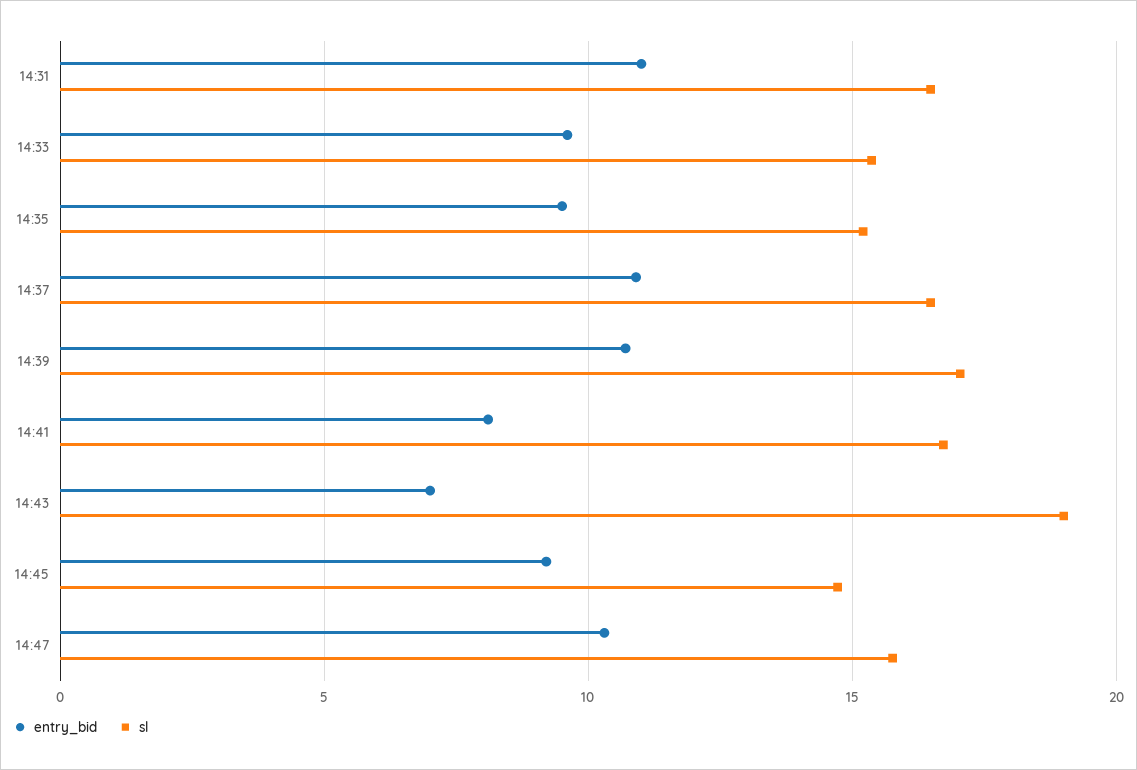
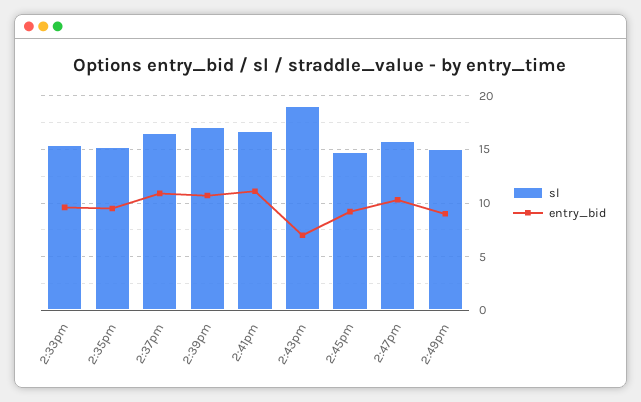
entry_bid, 14:31: 11 -> none
sl, 14:31: 16.5 -> none
entry_bid, 14:41: 8 -> 11
sl, 2:49pm: none -> 15
entry_bid, 2:49pm: none -> 9

